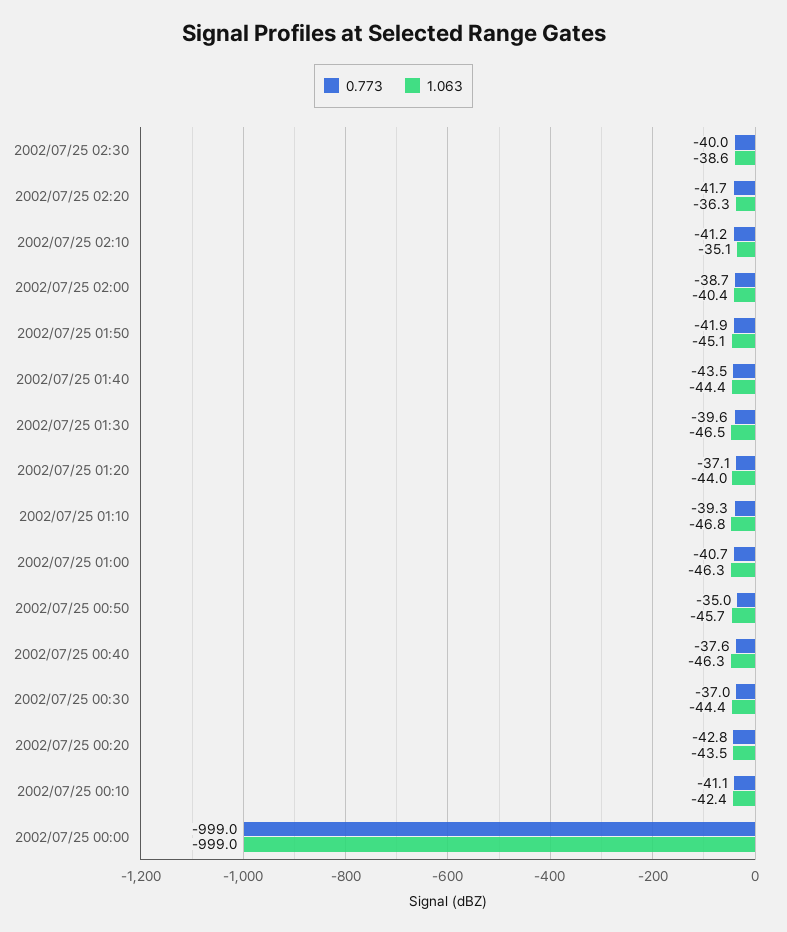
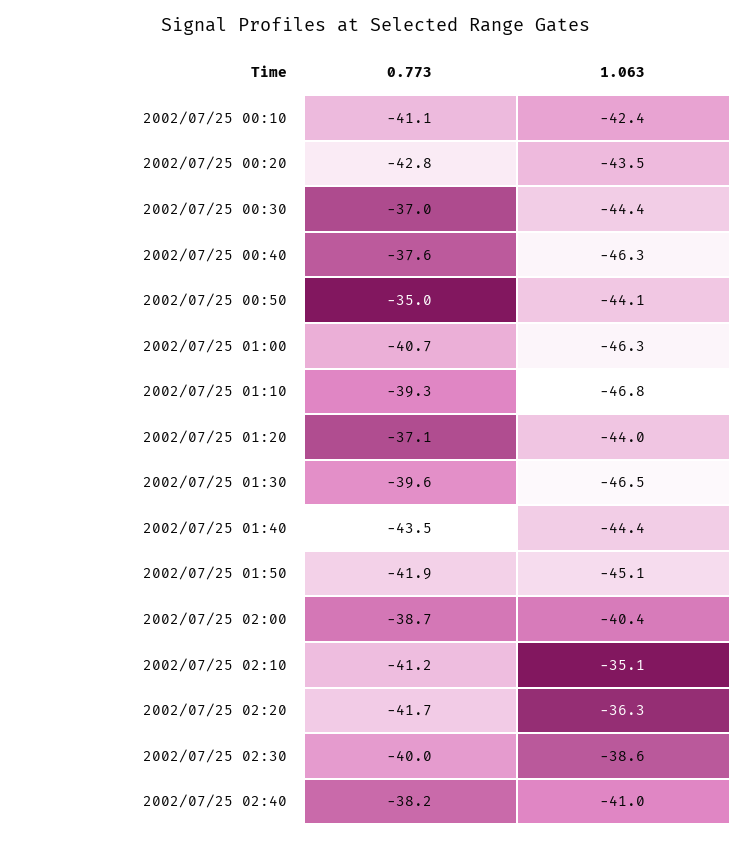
1.063, 2002/07/25 00:50: -45.7 -> -44.1
0.773, 2002/07/25 00:00: -999 -> none
1.063, 2002/07/25 00:00: -999 -> none
0.773, 2002/07/25 02:40: none -> -38.2
1.063, 2002/07/25 02:40: none -> -41

